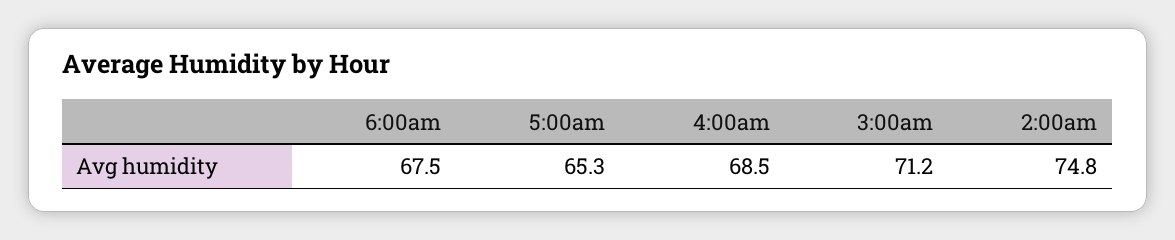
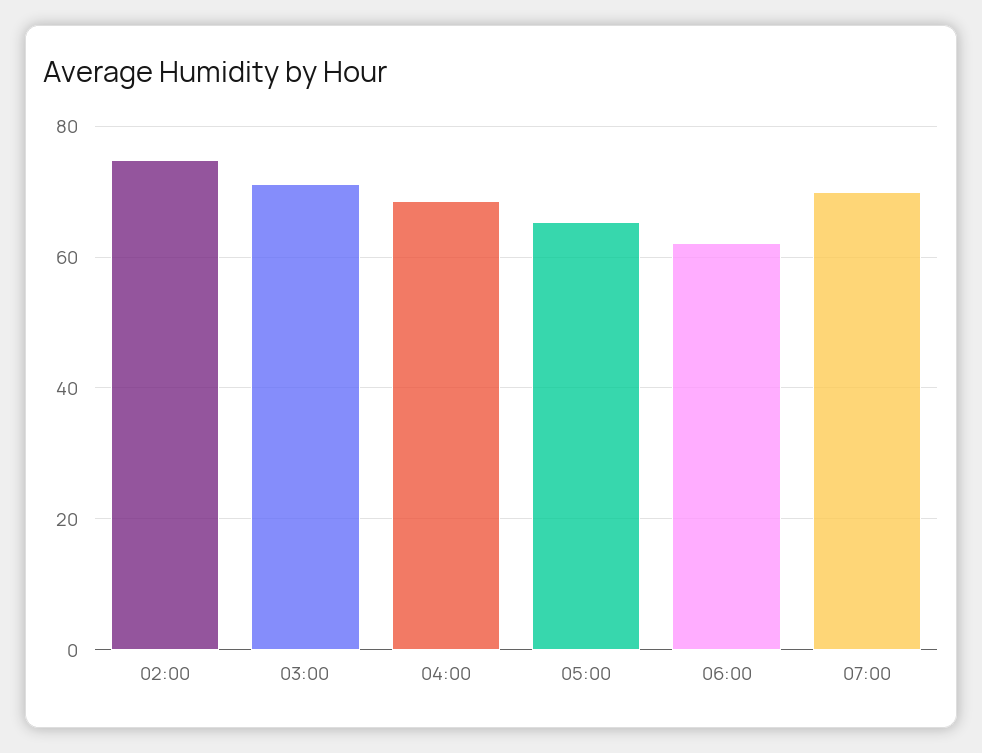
6:00am: 67.5 -> 62
07:00: none -> 70

